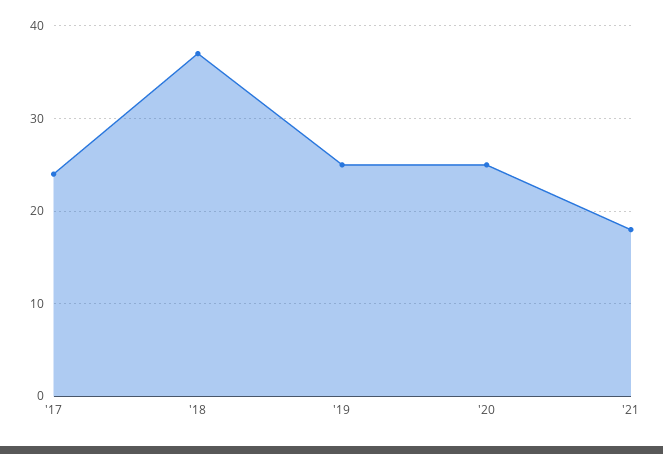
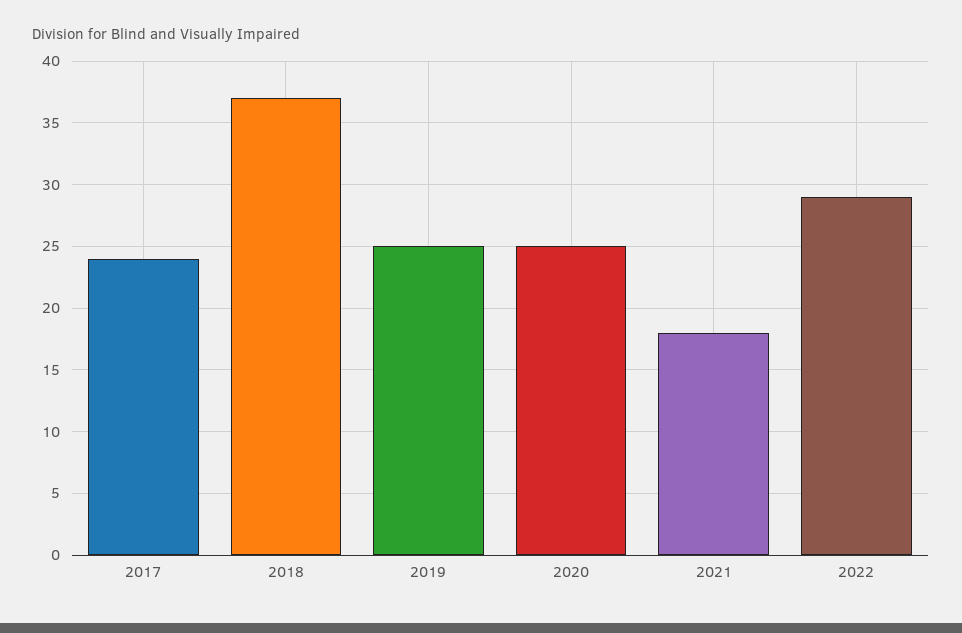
2022: none -> 29

